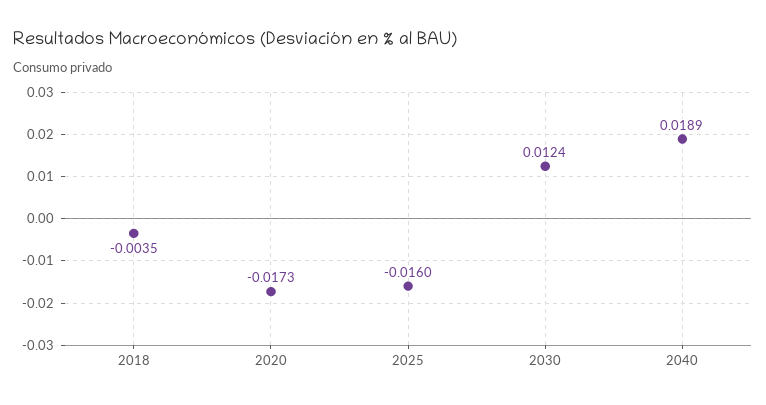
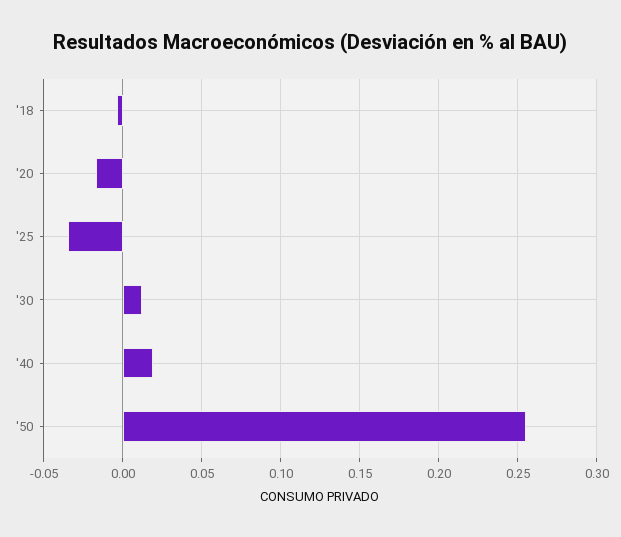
2025: -0.016 -> -0.035
'50: none -> 0.255

